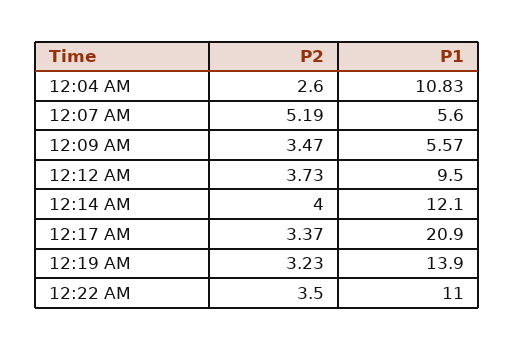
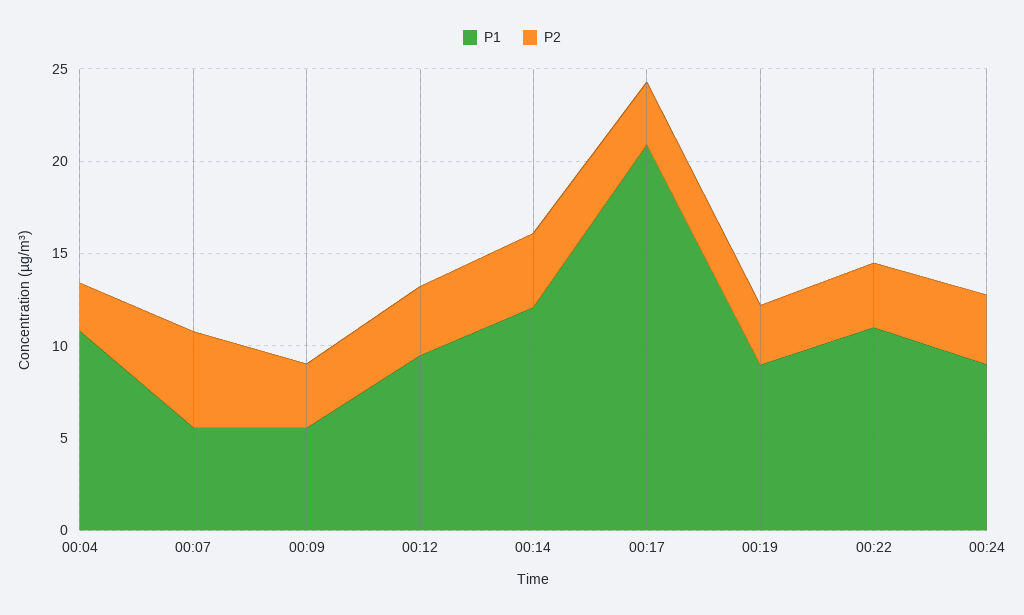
P1, 12:19 AM: 13.9 -> 9
P1, 00:24: none -> 9
P2, 00:24: none -> 4

